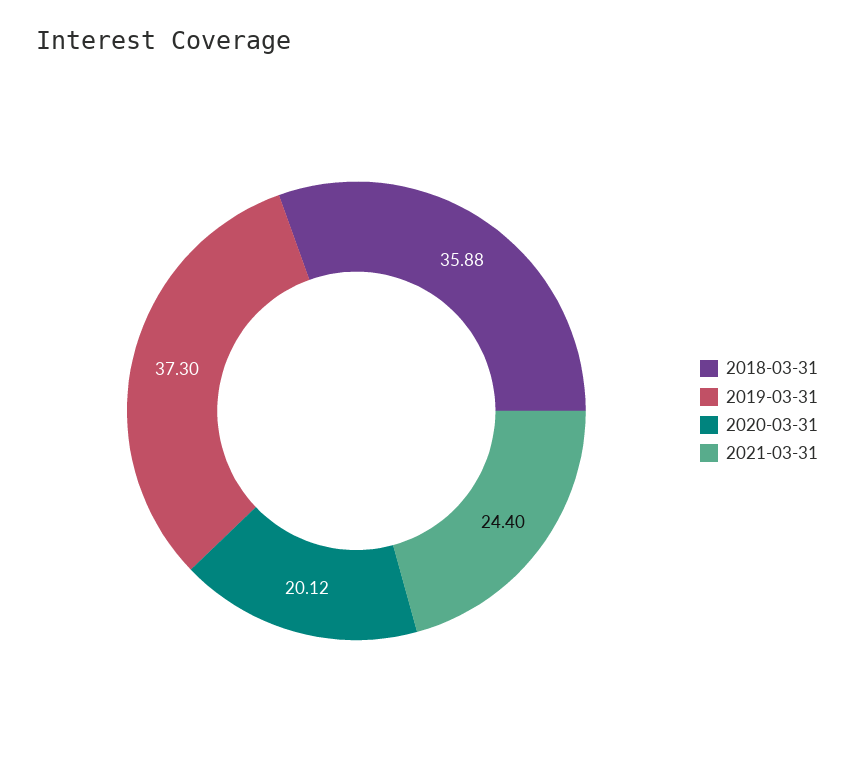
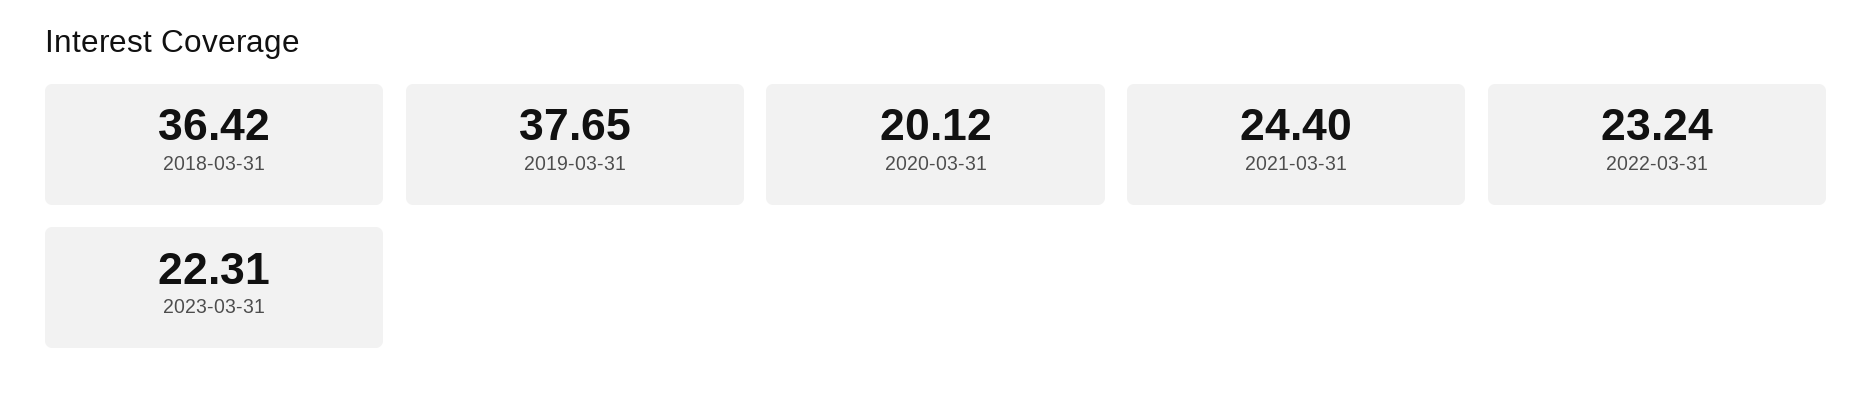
2018-03-31: 35.88 -> 36.42
2019-03-31: 37.3 -> 37.65
2022-03-31: none -> 23.24
2023-03-31: none -> 22.31

